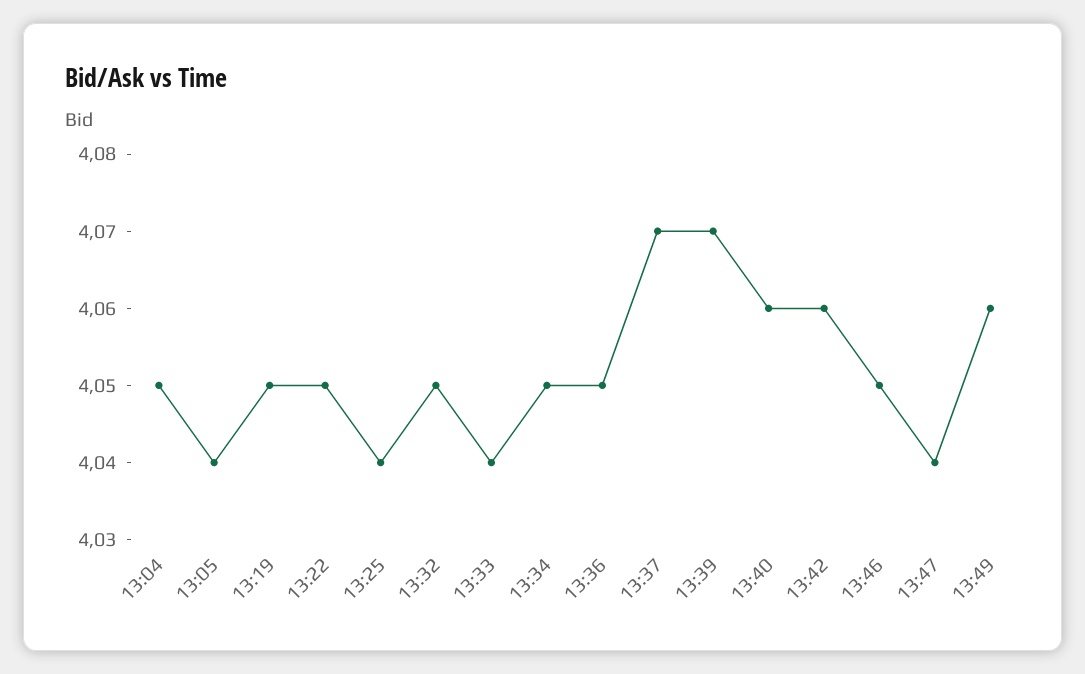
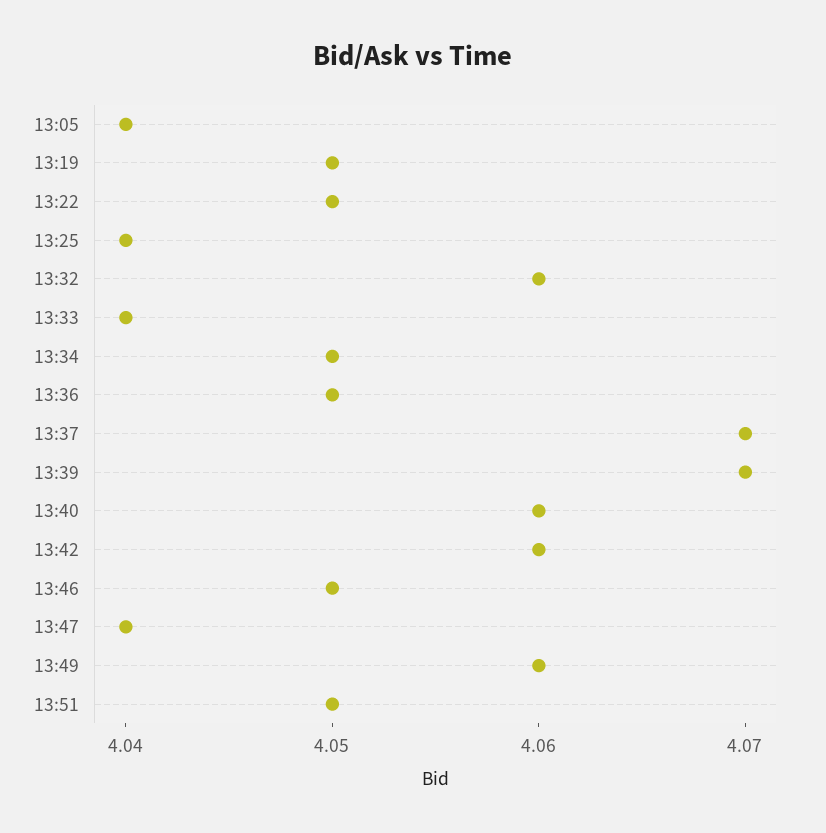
13:04: 4.05 -> none
13:32: 4.05 -> 4.06
13:51: none -> 4.05

